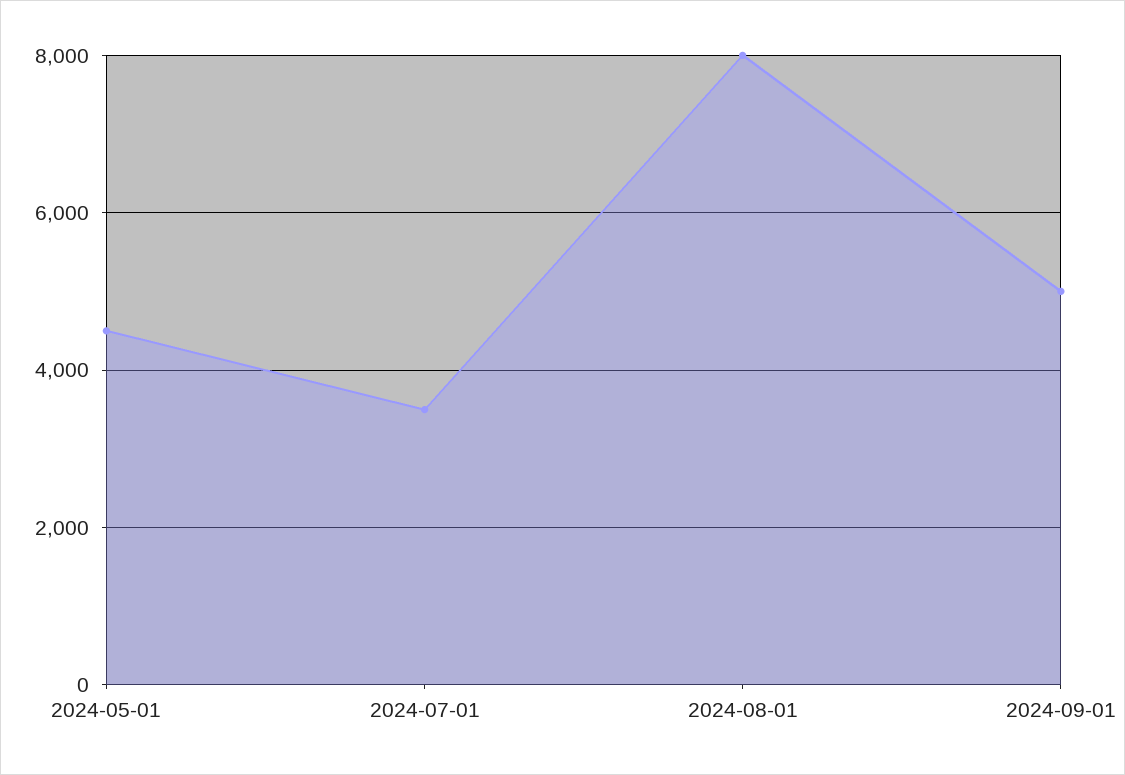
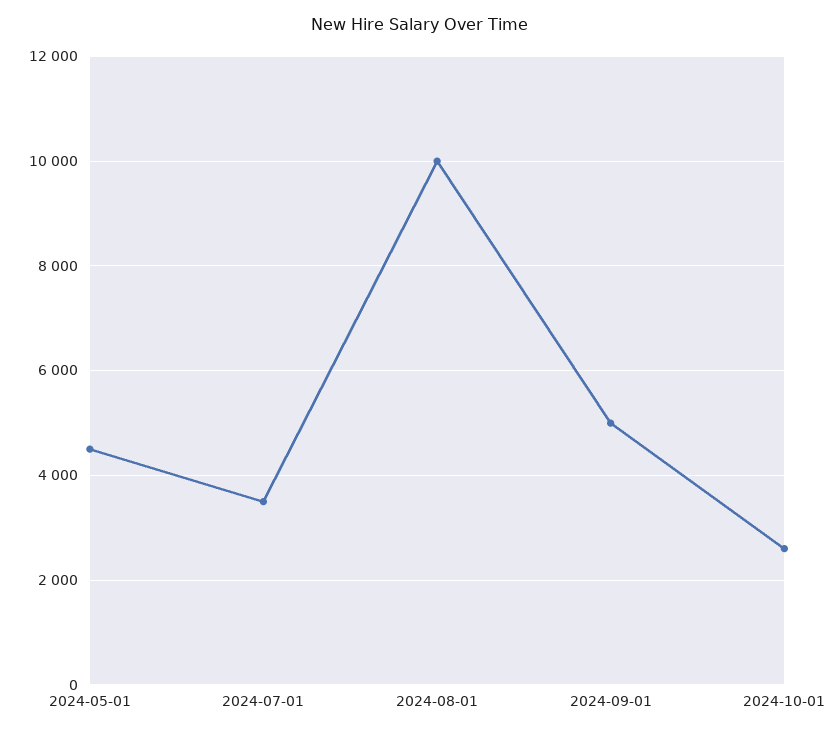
2024-08-01: 8000 -> 10000
2024-10-01: none -> 2600

